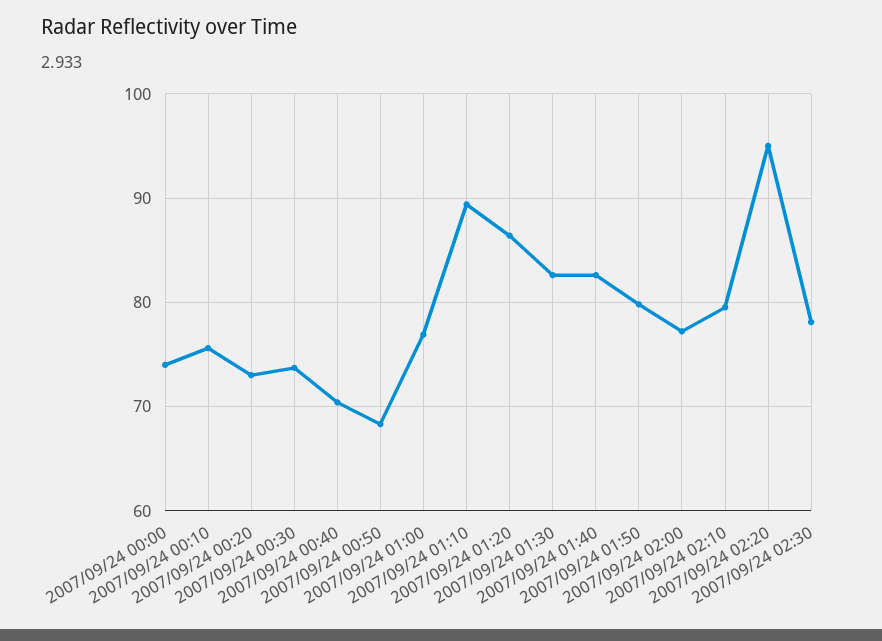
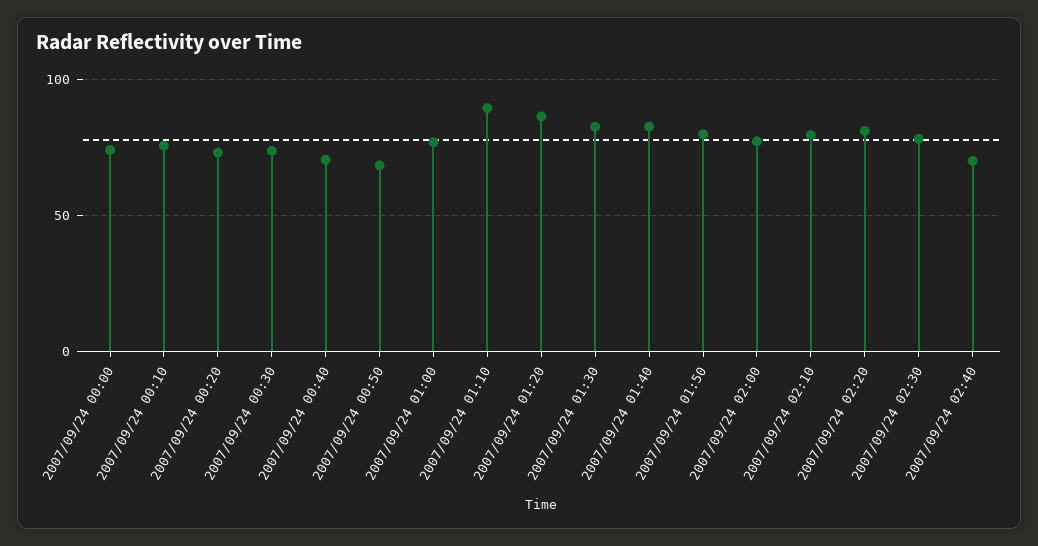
2007/09/24 02:20: 95 -> 80
2007/09/24 02:40: none -> 70

